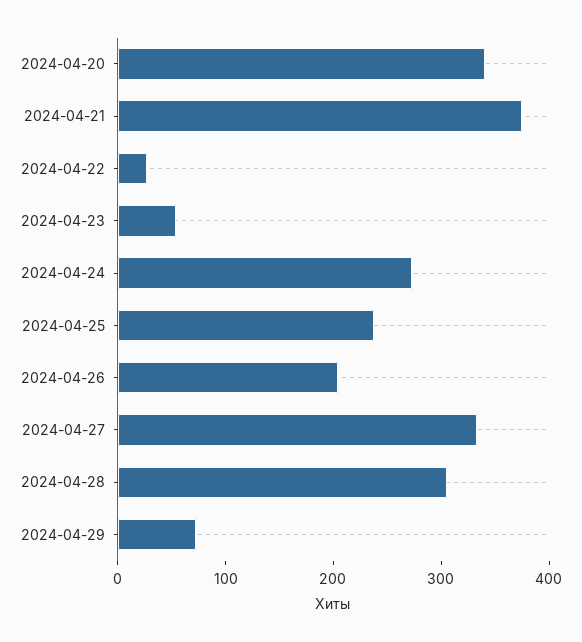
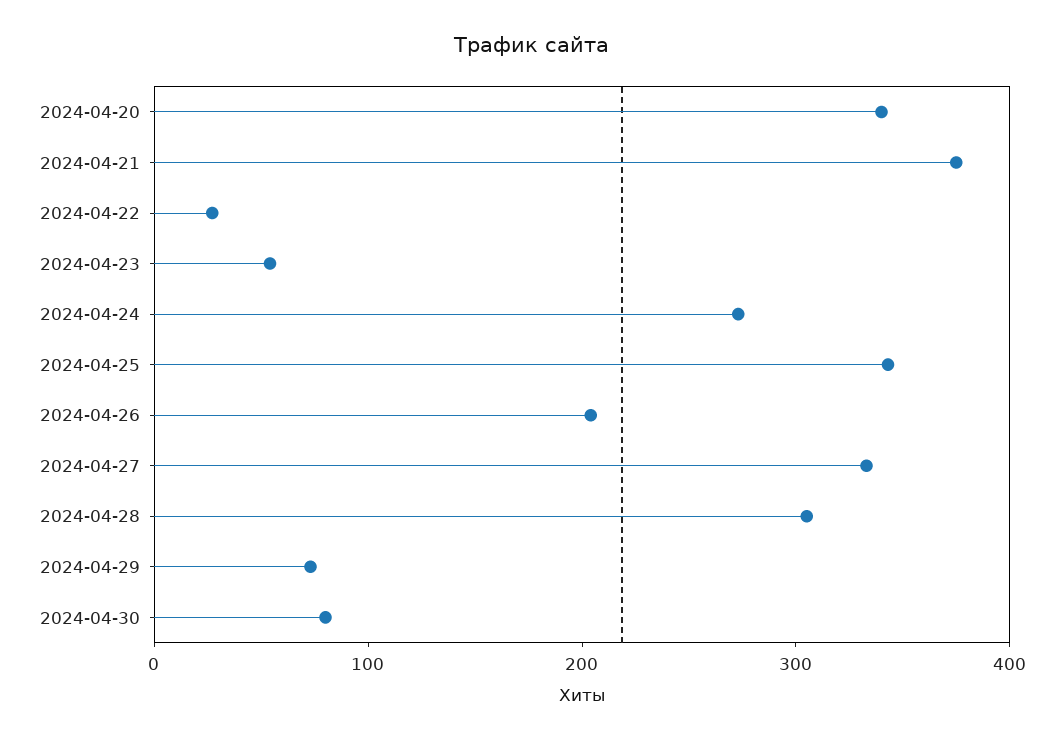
2024-04-25: 240 -> 340
2024-04-30: none -> 80

